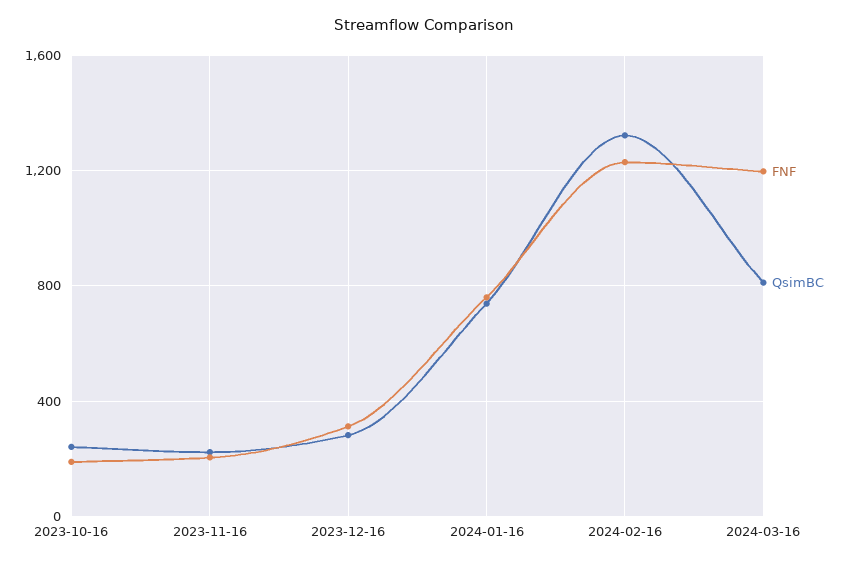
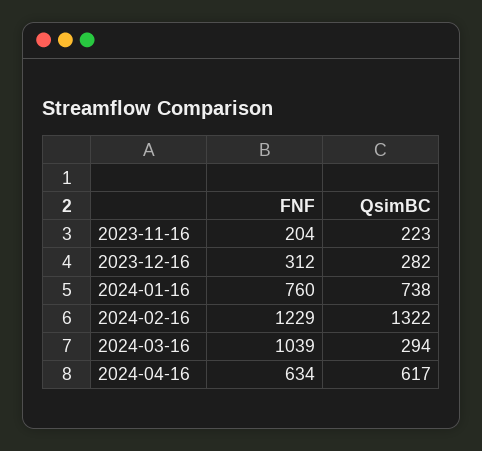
FNF, 2023-10-16: 200 -> none
QsimBC, 2023-10-16: 250 -> none
FNF, 2024-03-16: 1200 -> 1039
QsimBC, 2024-03-16: 800 -> 294
FNF, 2024-04-16: none -> 634
QsimBC, 2024-04-16: none -> 617

